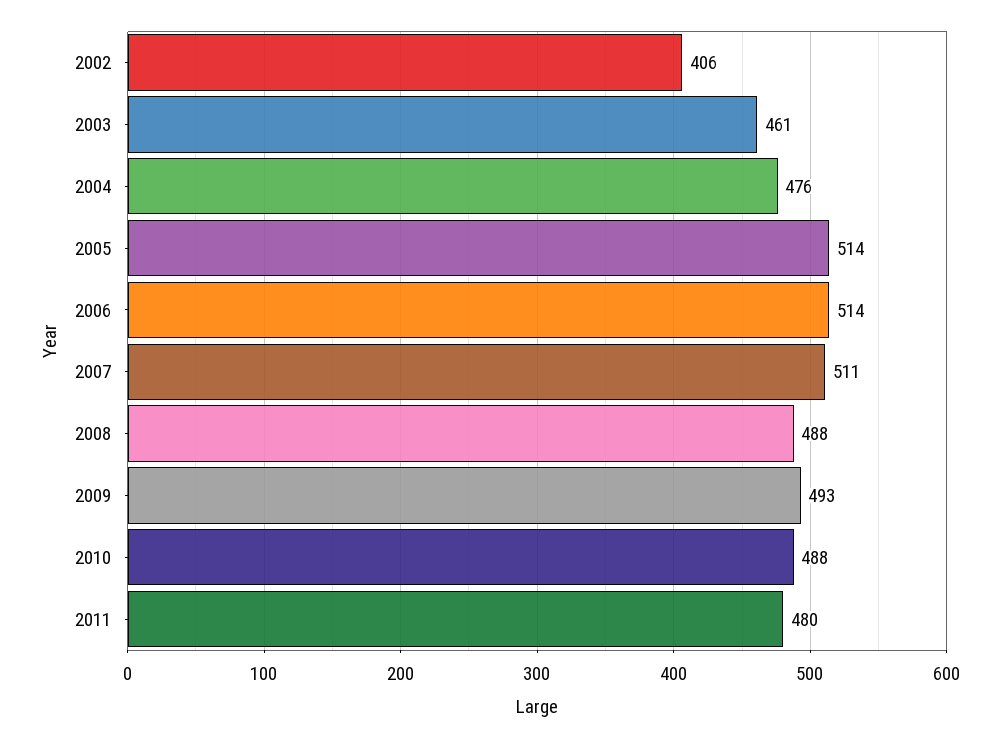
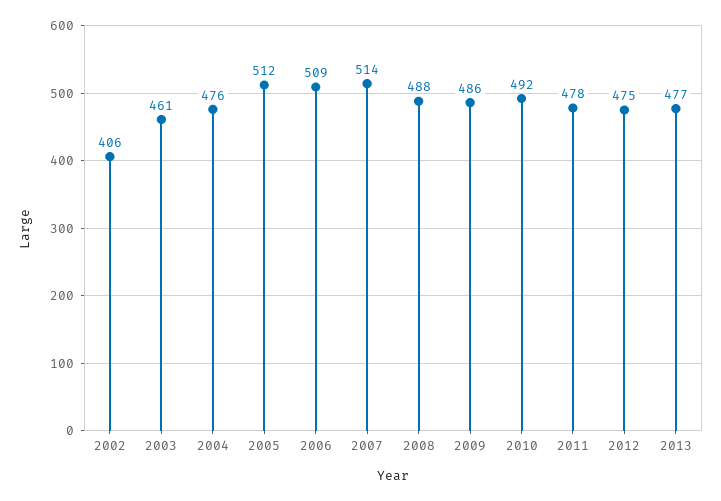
2005: 514 -> 512
2006: 514 -> 509
2007: 511 -> 514
2009: 493 -> 486
2010: 488 -> 492
2011: 480 -> 478
2012: none -> 475
2013: none -> 477

